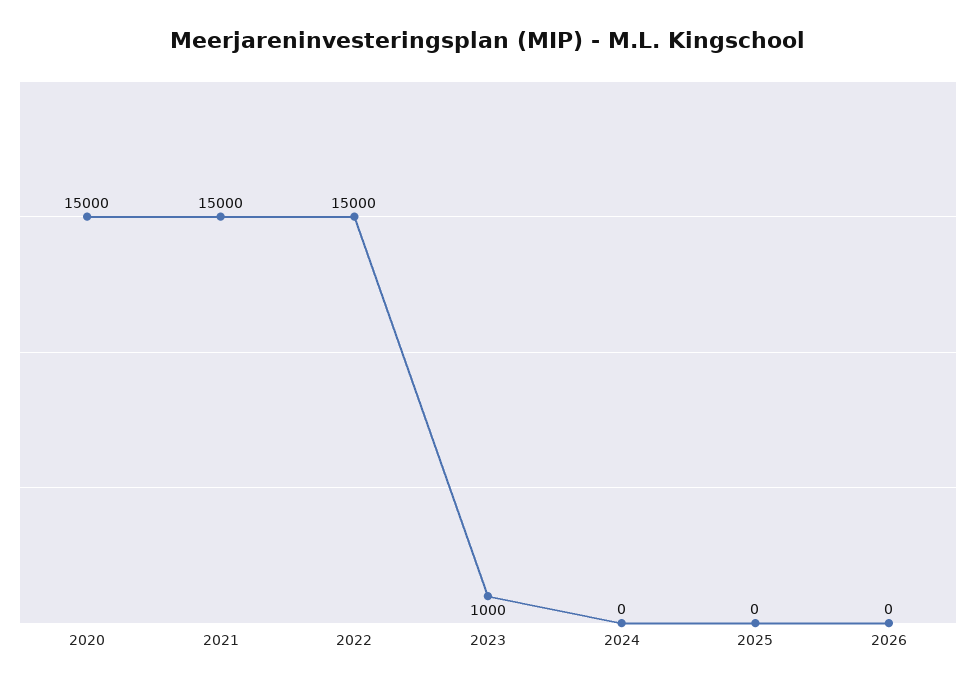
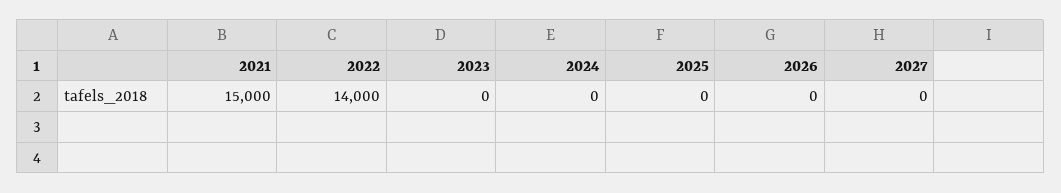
2020: 15000 -> none
2022: 15000 -> 14000
2023: 1000 -> 0
2027: none -> 0

